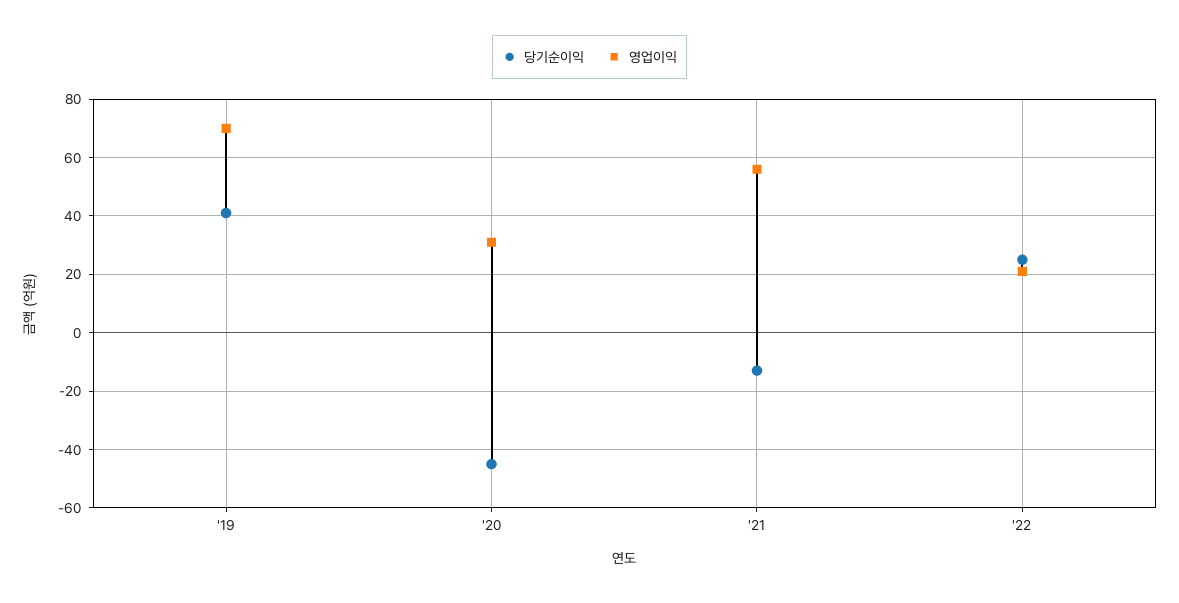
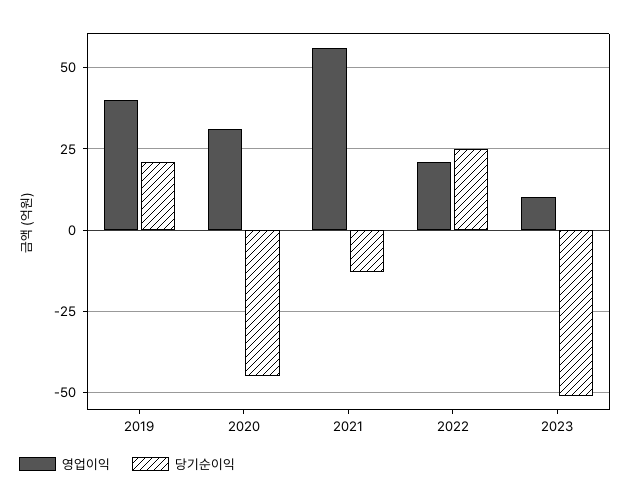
당기순이익, '19: 40 -> 20
영업이익, '19: 70 -> 40
영업이익, 2023: none -> 10
당기순이익, 2023: none -> -50

